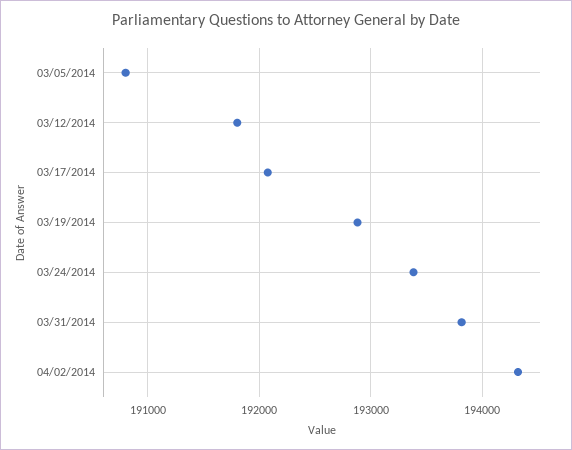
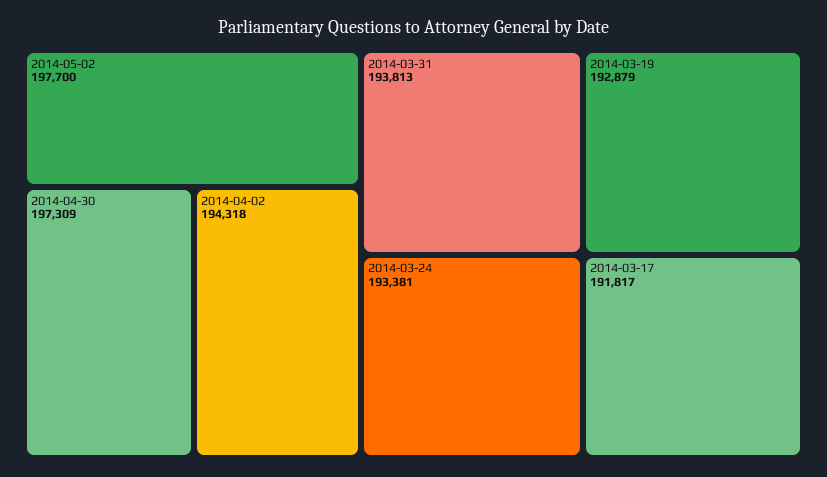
03/05/2014: 190800 -> none
03/12/2014: 191800 -> none
03/17/2014: 192100 -> 191817
2014-05-02: none -> 197700
2014-04-30: none -> 197309

